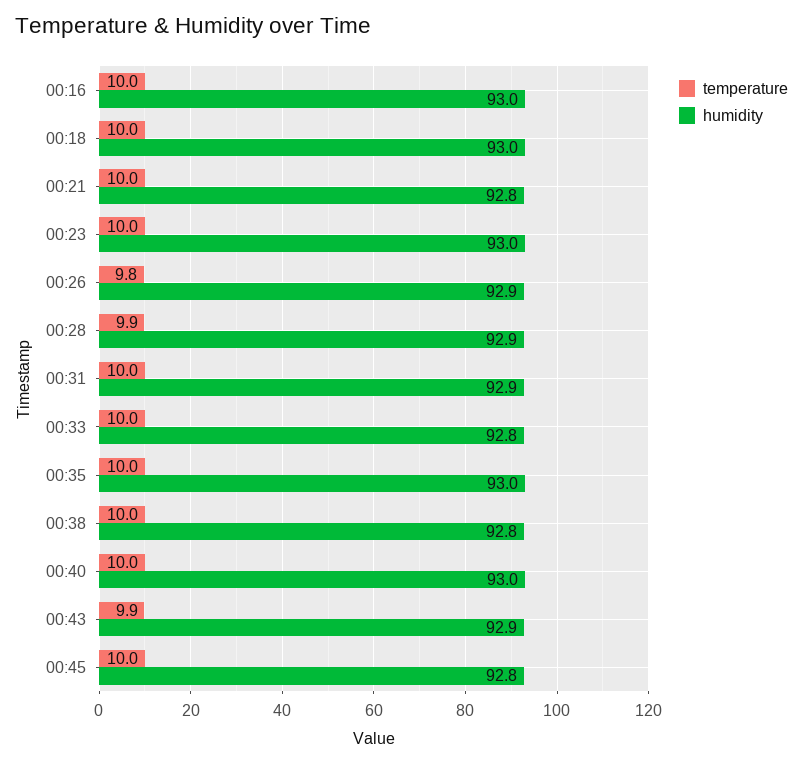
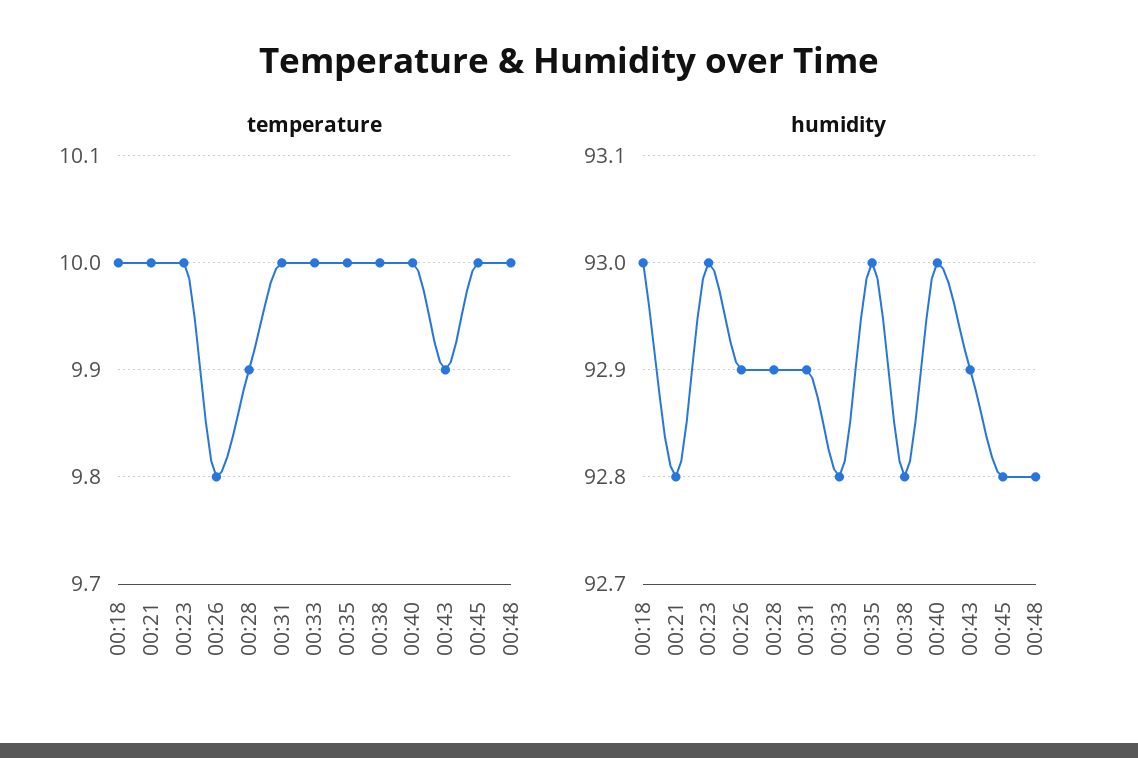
temperature, 00:16: 10 -> none
humidity, 00:16: 93 -> none
temperature, 00:48: none -> 10
humidity, 00:48: none -> 92.8

